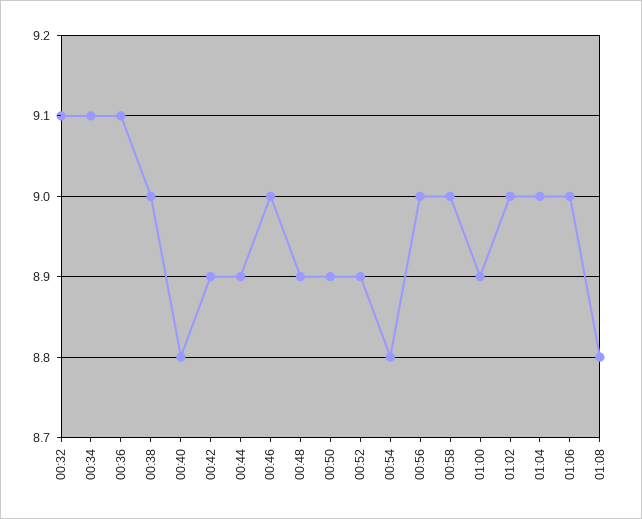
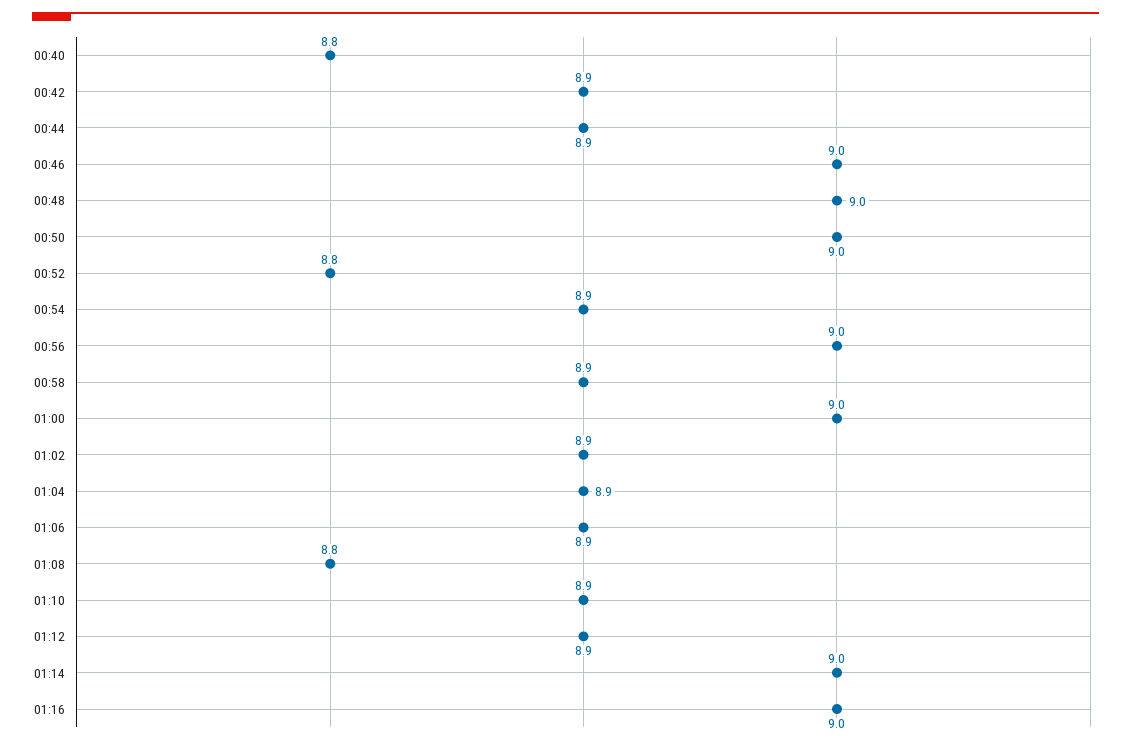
00:32: 9.1 -> none
00:34: 9.1 -> none
00:36: 9.1 -> none
00:38: 9 -> none
00:48: 8.9 -> 9
00:50: 8.9 -> 9
00:52: 8.9 -> 8.8
00:54: 8.8 -> 8.9
00:58: 9 -> 8.9
01:00: 8.9 -> 9
01:02: 9 -> 8.9
01:04: 9 -> 8.9
01:06: 9 -> 8.9
01:10: none -> 8.9
01:12: none -> 8.9
01:14: none -> 9
01:16: none -> 9

